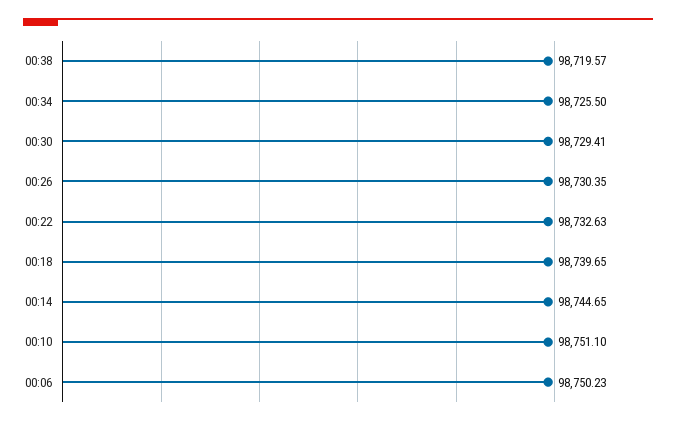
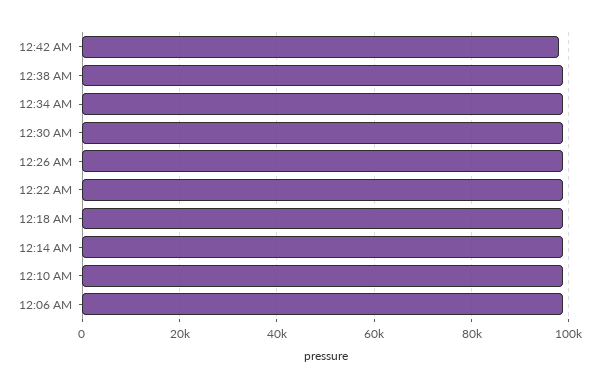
12:42 AM: none -> 98000

